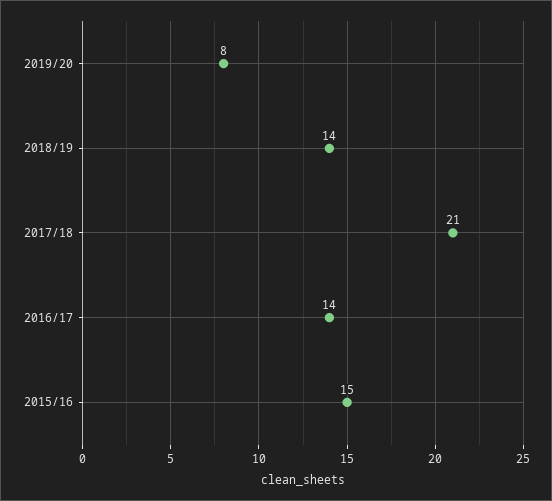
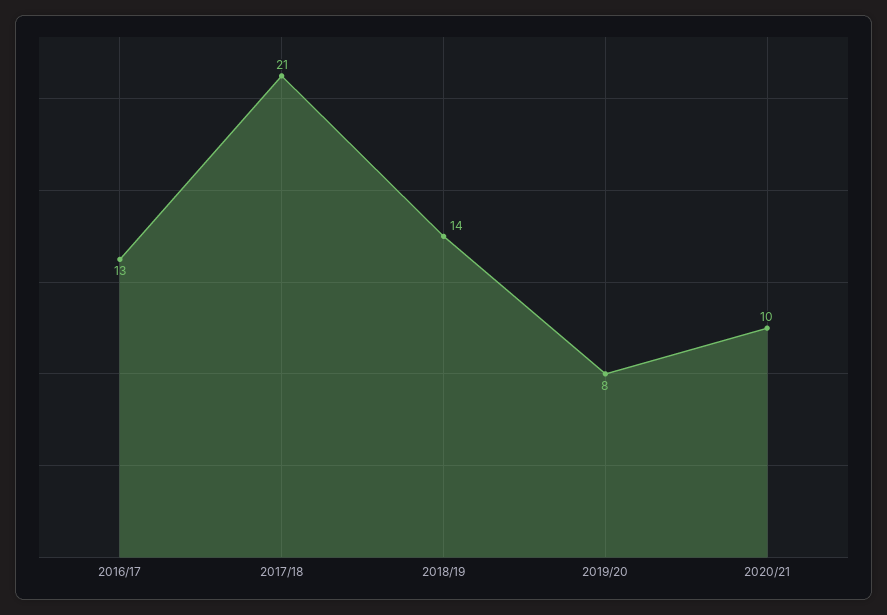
2016/17: 14 -> 13
2015/16: 15 -> none
2020/21: none -> 10

